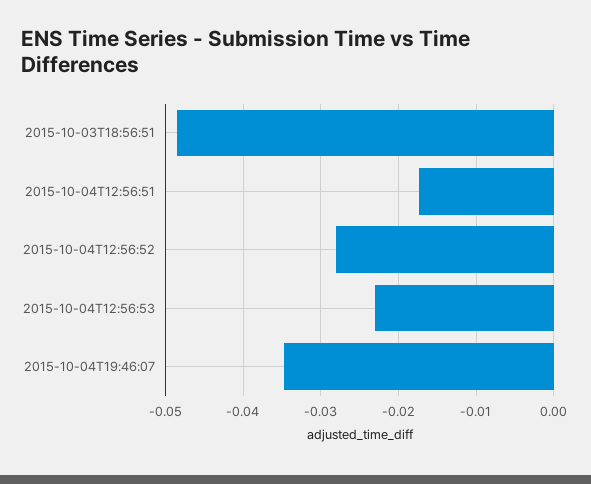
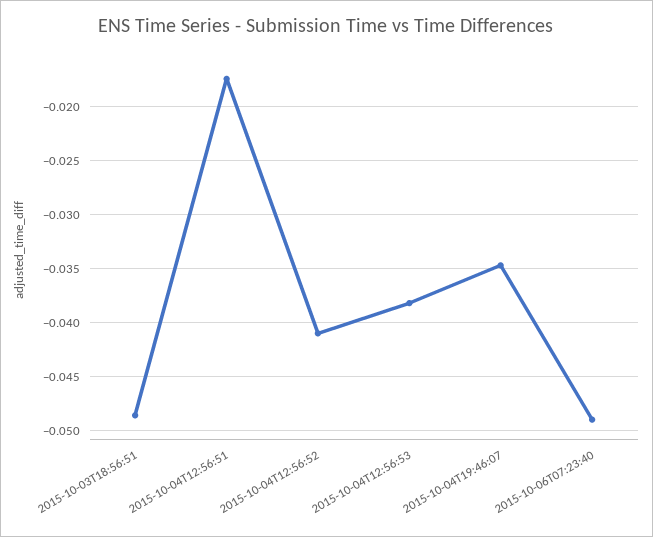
2015-10-04T12:56:52: -0.028 -> -0.041
2015-10-04T12:56:53: -0.023 -> -0.038
2015-10-06T07:23:40: none -> -0.049

